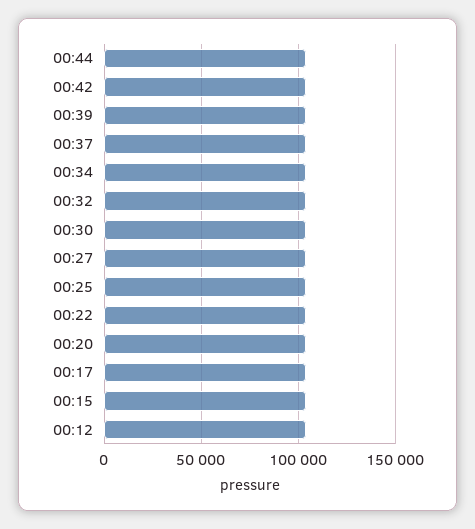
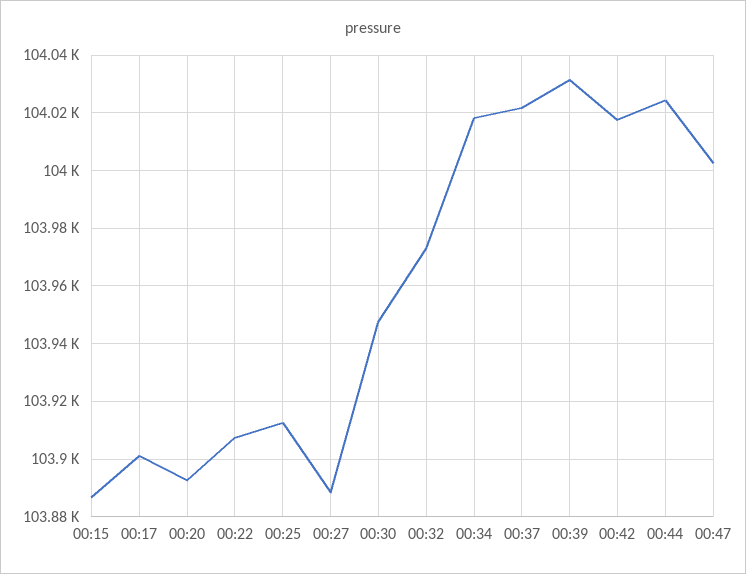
00:12: 105000 -> none
00:47: none -> 104002.5

